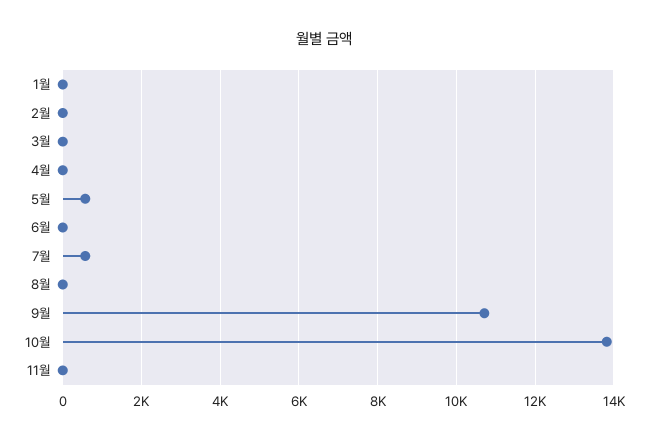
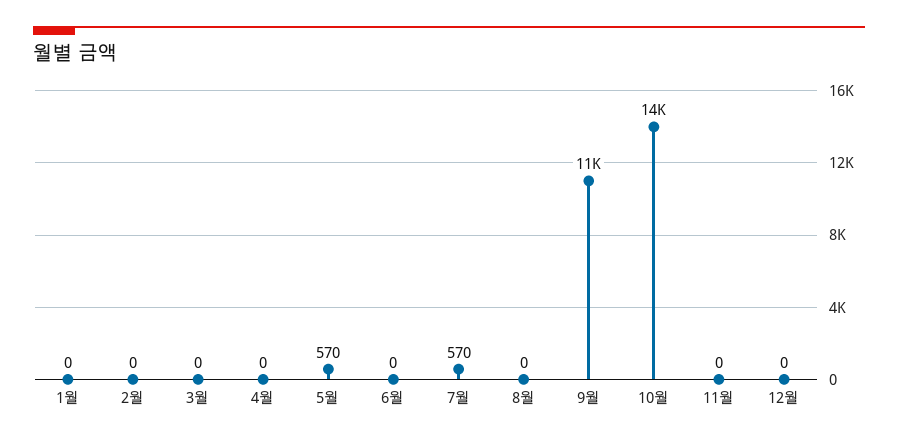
12월: none -> 0

